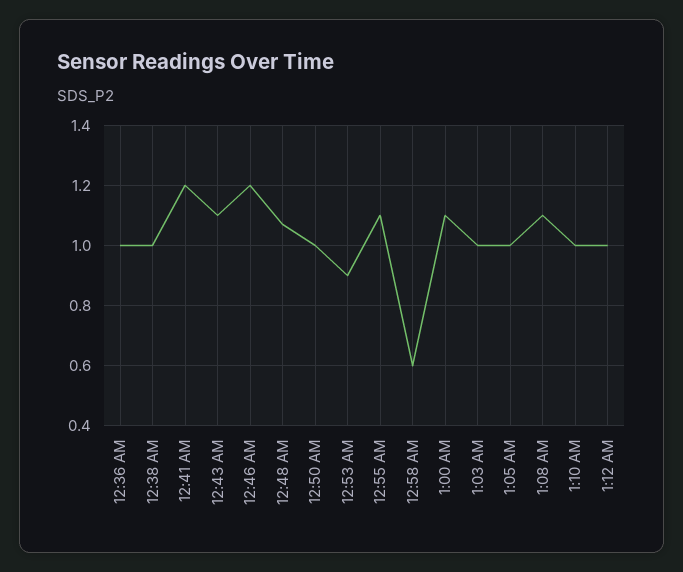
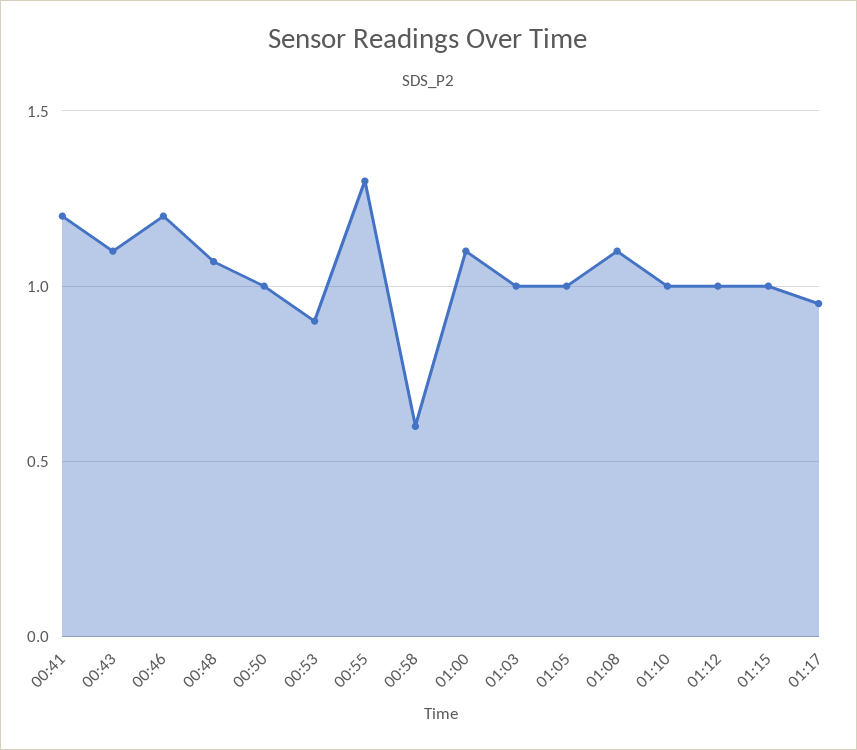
12:36 AM: 1 -> none
12:38 AM: 1 -> none
12:55 AM: 1.1 -> 1.3
01:15: none -> 1
01:17: none -> 0.95

